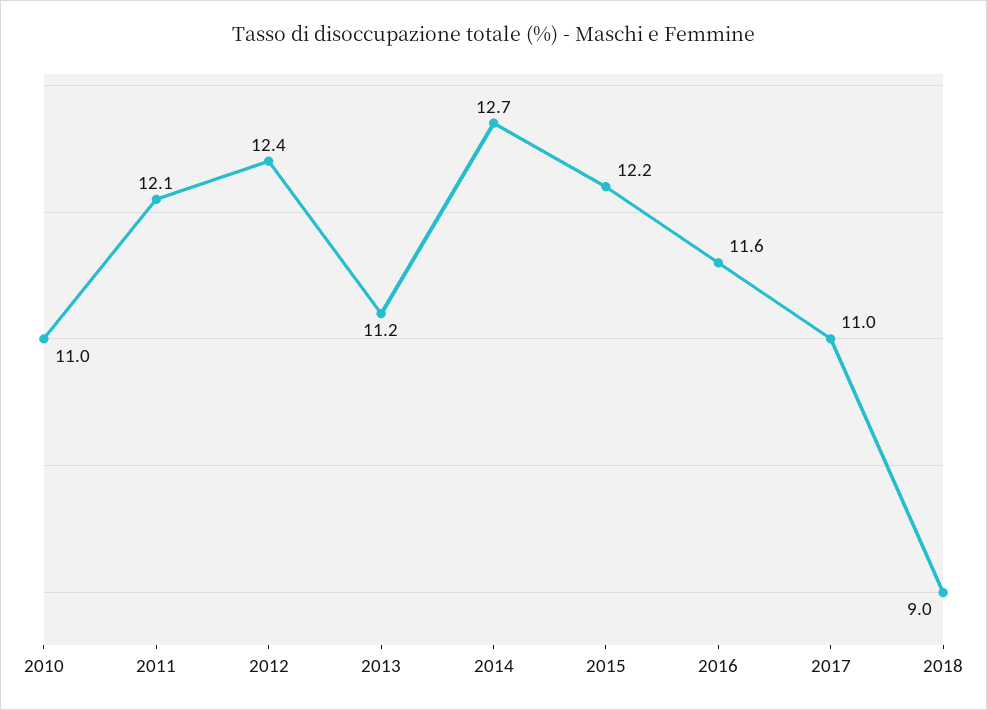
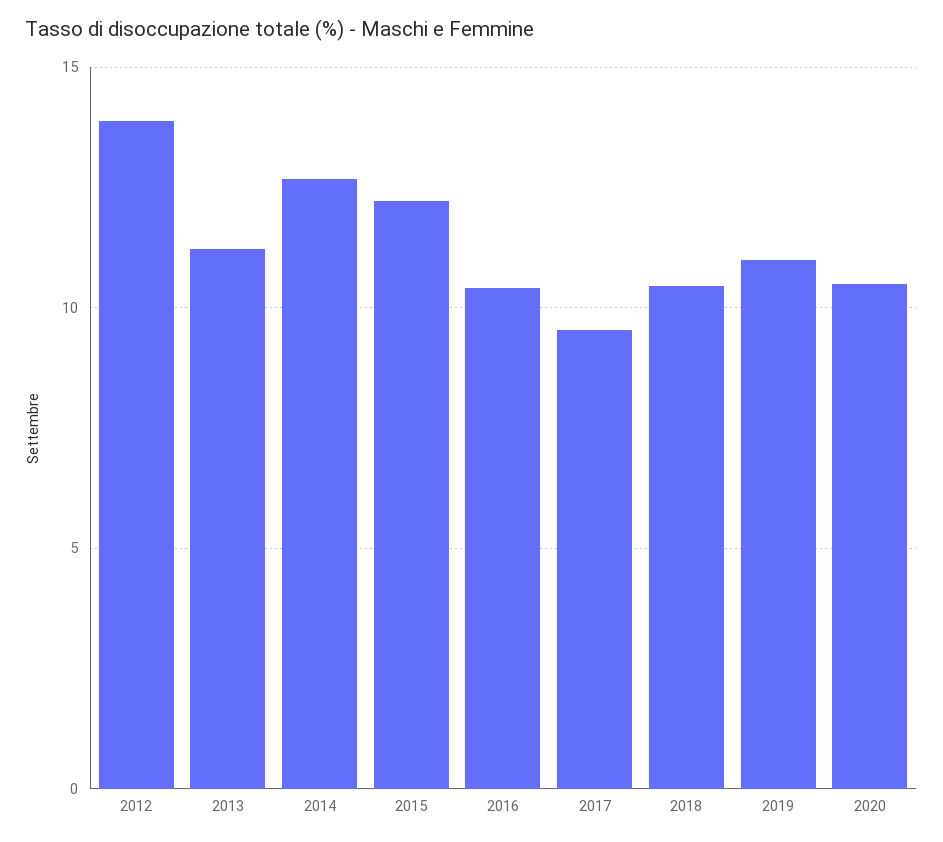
2010: 11 -> none
2011: 12.1 -> none
2012: 12.4 -> 14
2016: 11.6 -> 10.5
2017: 11 -> 9.5
2018: 9 -> 10.5
2019: none -> 11
2020: none -> 10.5

